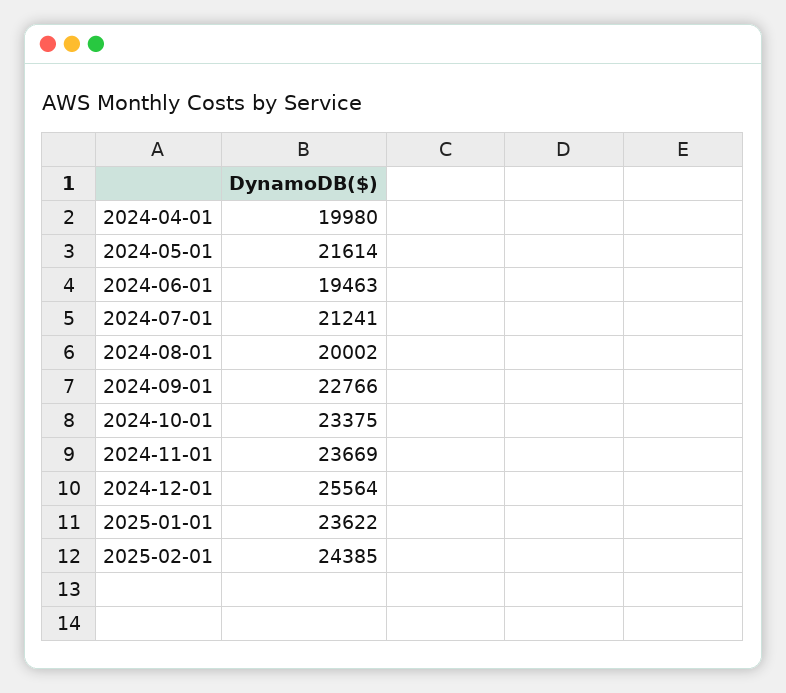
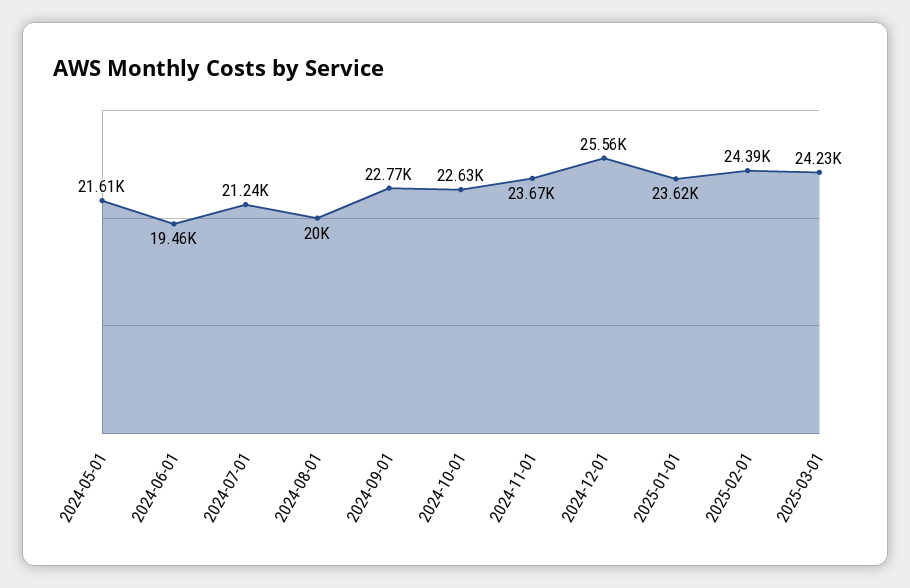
2024-04-01: 19980 -> none
2024-10-01: 23375 -> 22630
2025-03-01: none -> 24230

